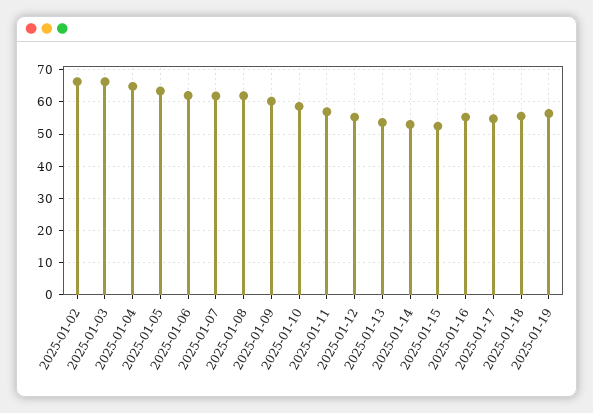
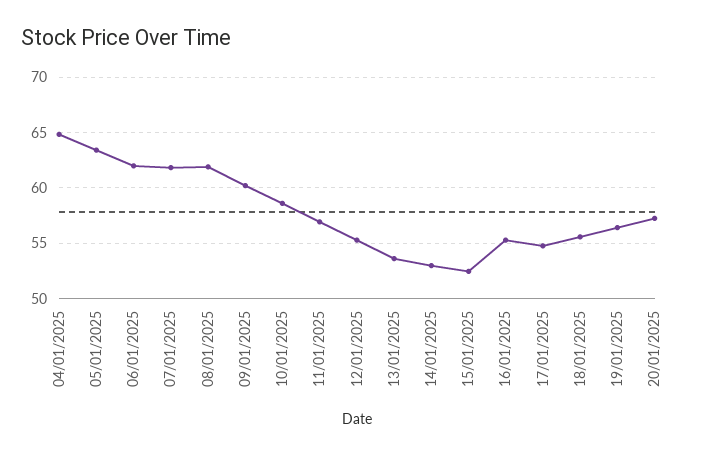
2025-01-02: 66 -> none
2025-01-03: 66 -> none
20/01/2025: none -> 57

